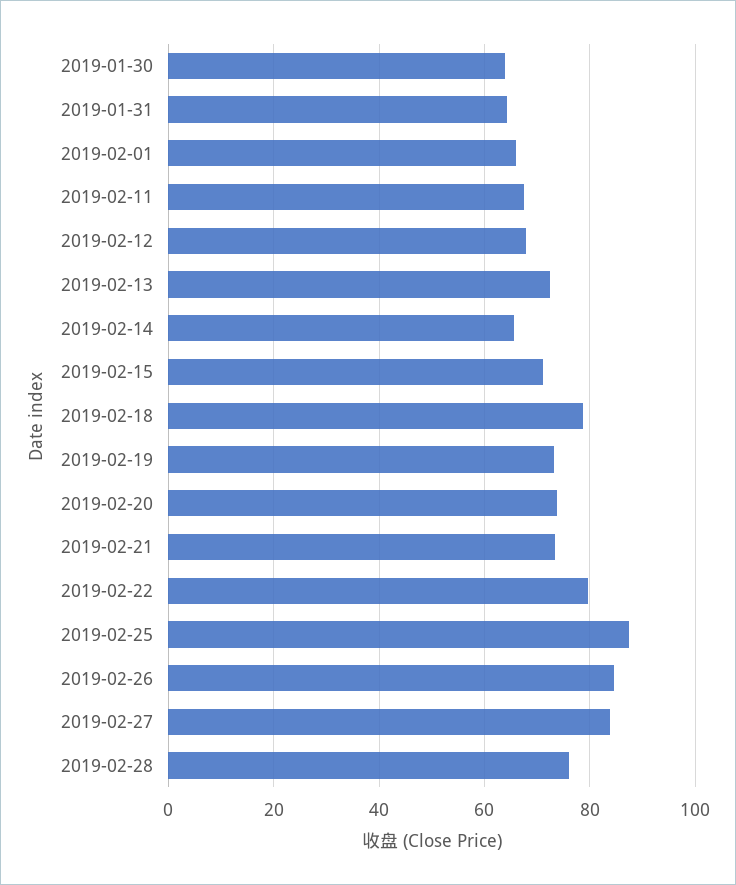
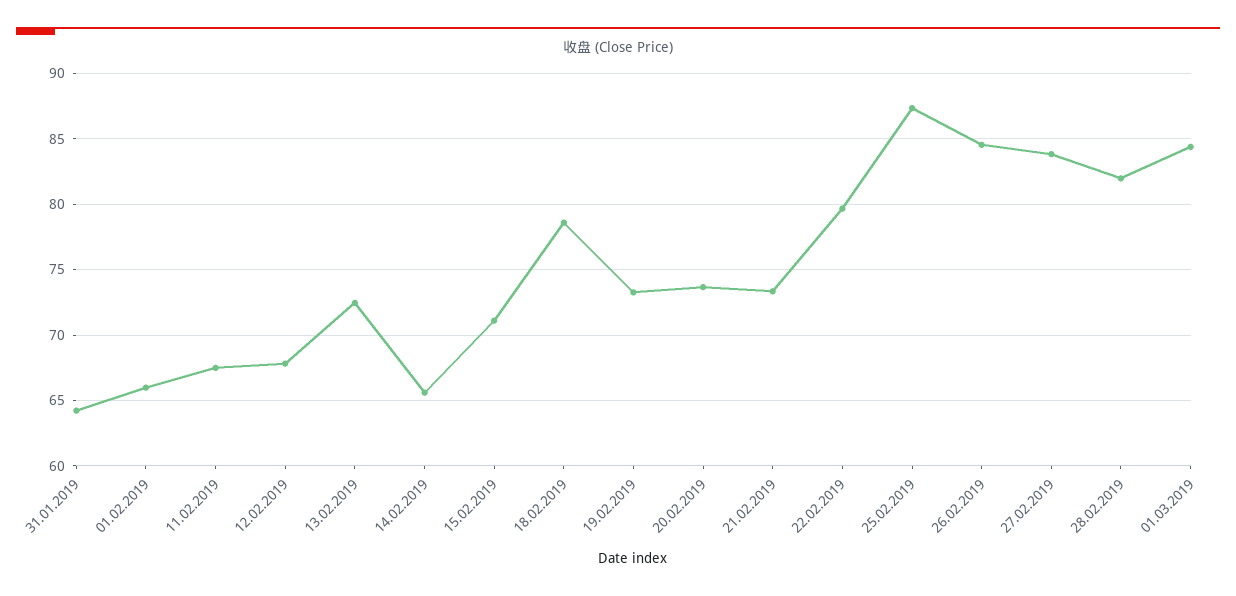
2019-01-30: 64 -> none
2019-02-28: 76 -> 82
01.03.2019: none -> 84.5

